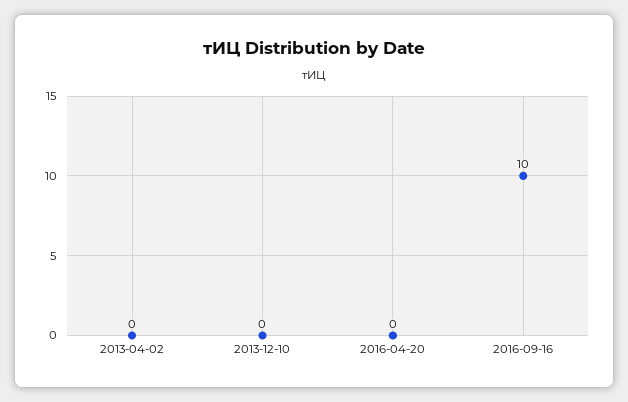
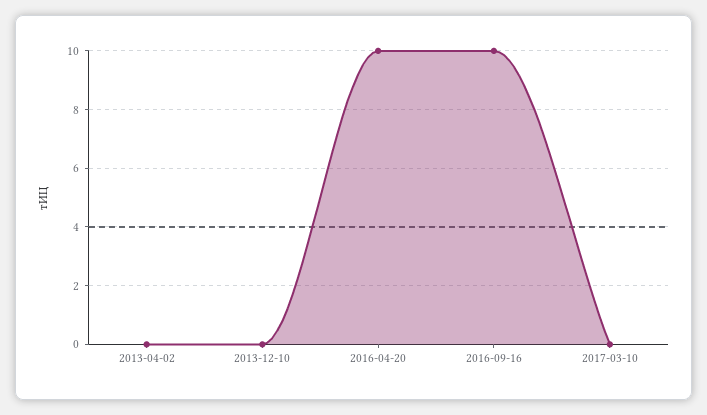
2016-04-20: 0 -> 10
2017-03-10: none -> 0

